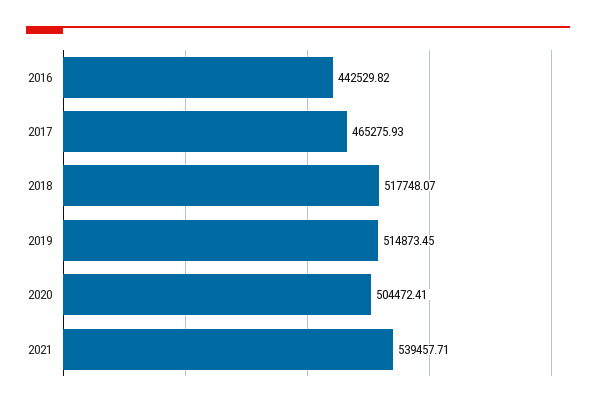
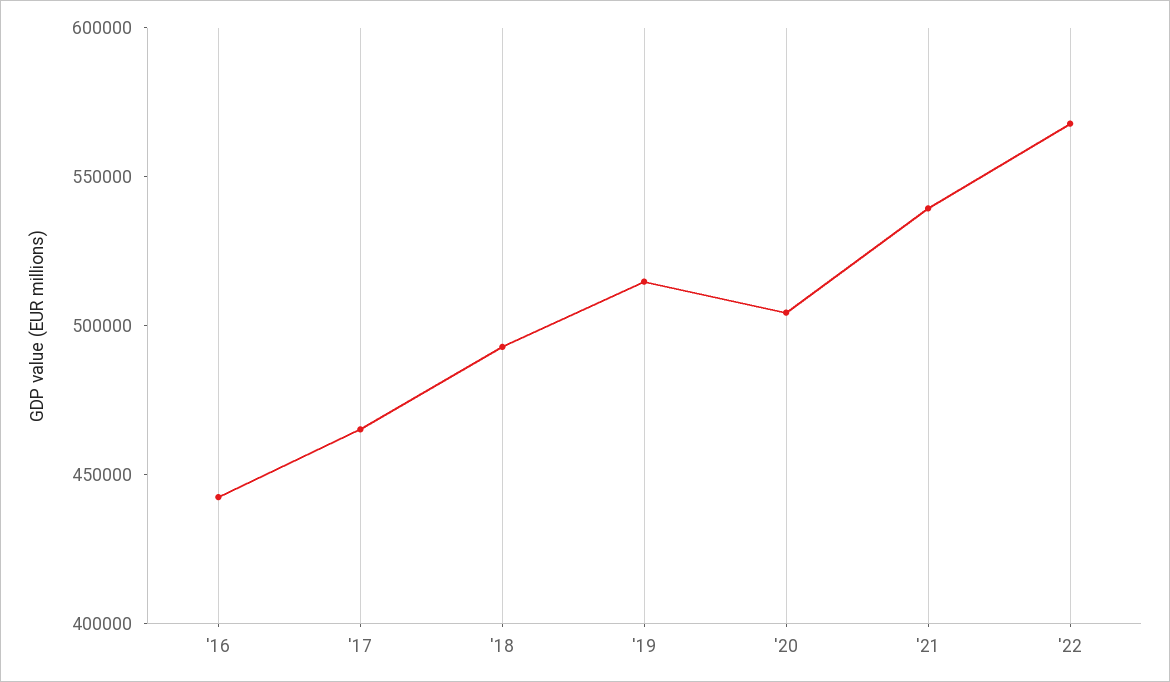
2018: 517748.07 -> 490000
'22: none -> 570000

